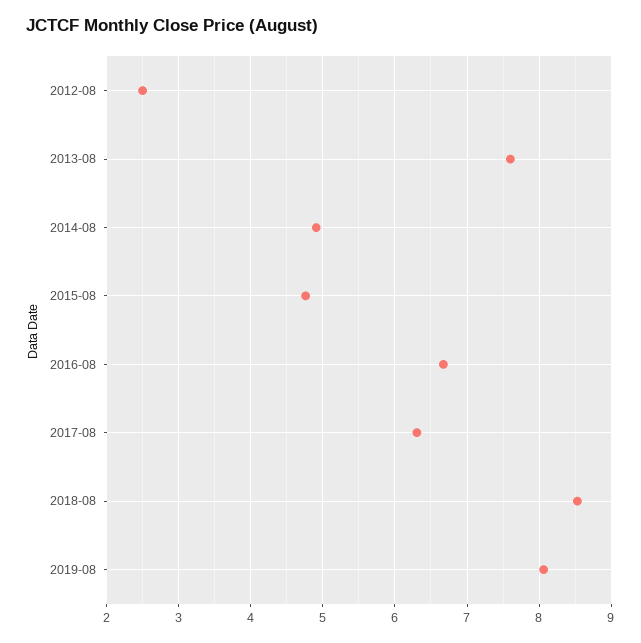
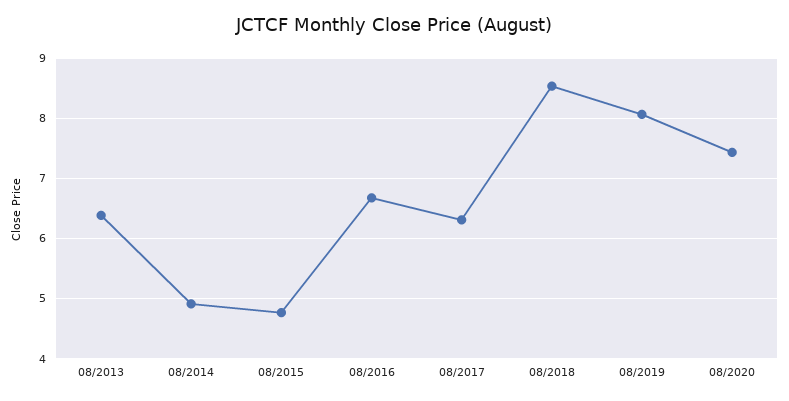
2012-08: 2.5 -> none
2013-08: 7.6 -> 6.4
08/2020: none -> 7.4

